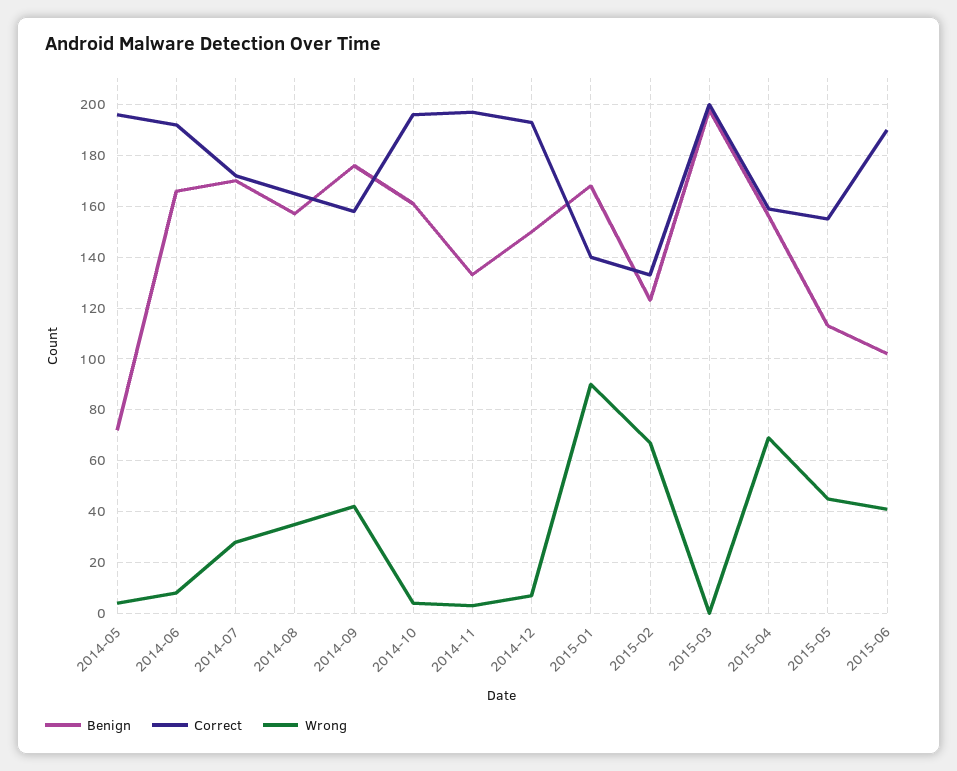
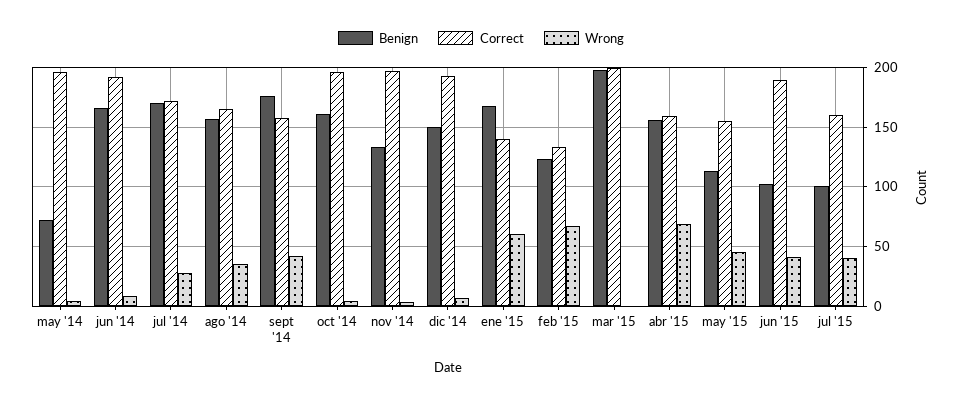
Wrong, 2015-01: 90 -> 60
Benign, jul '15: none -> 100
Correct, jul '15: none -> 160
Wrong, jul '15: none -> 40

